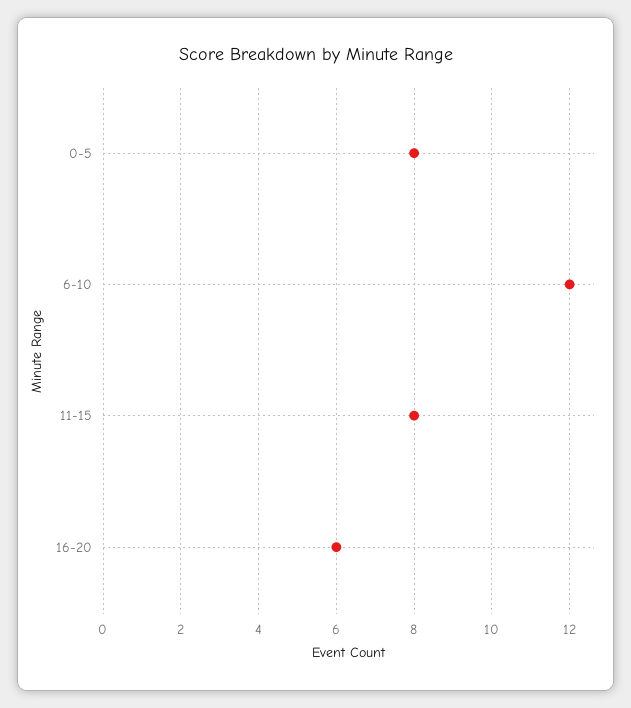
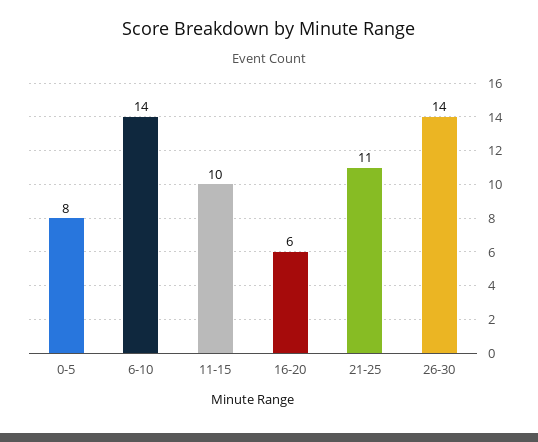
6-10: 12 -> 14
11-15: 8 -> 10
21-25: none -> 11
26-30: none -> 14

